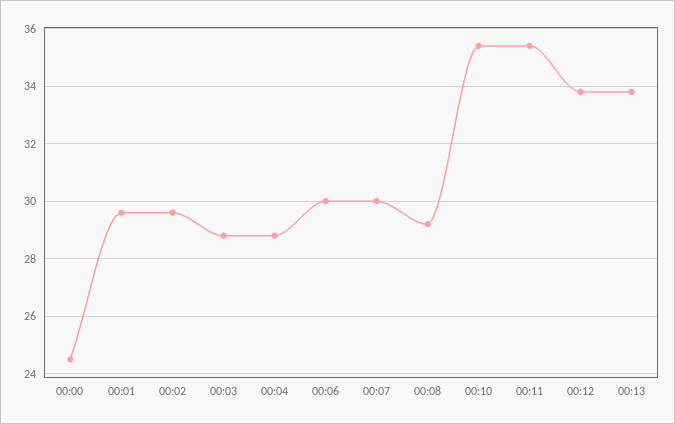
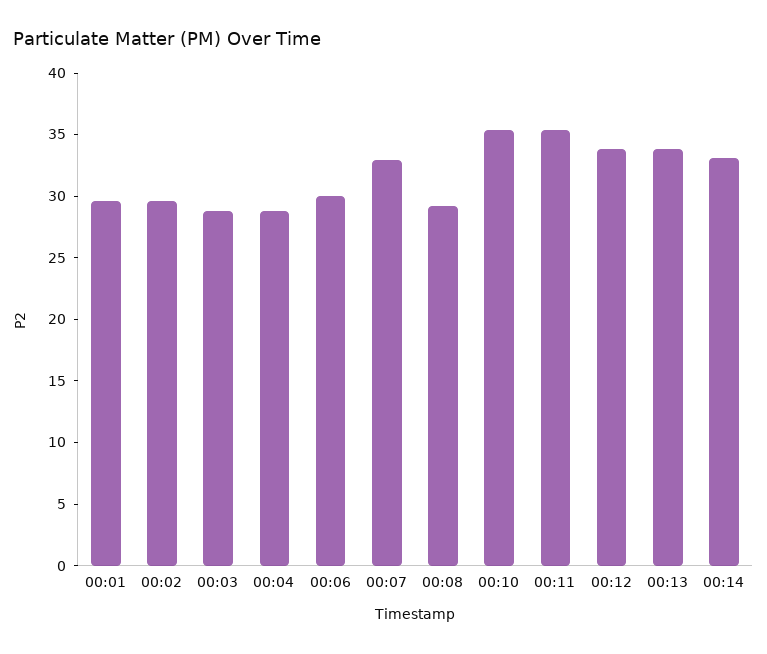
00:00: 24.5 -> none
00:07: 30 -> 33
00:14: none -> 33

